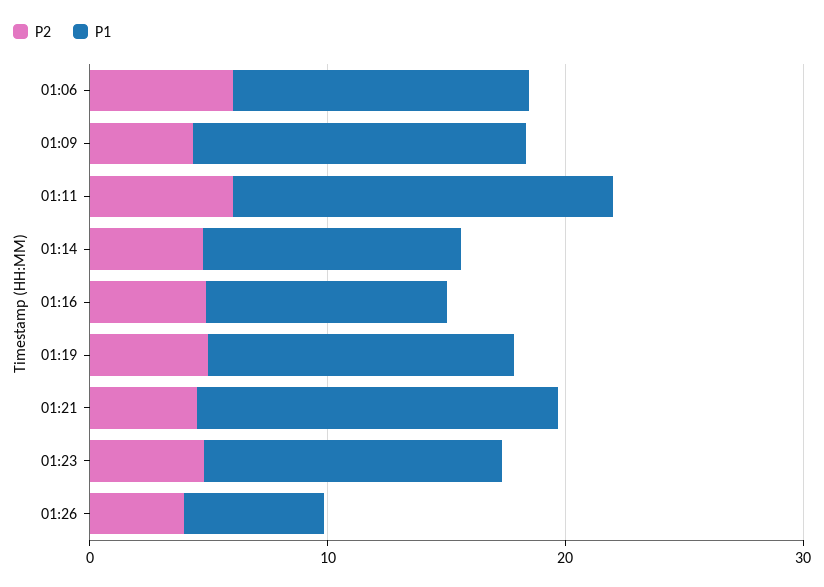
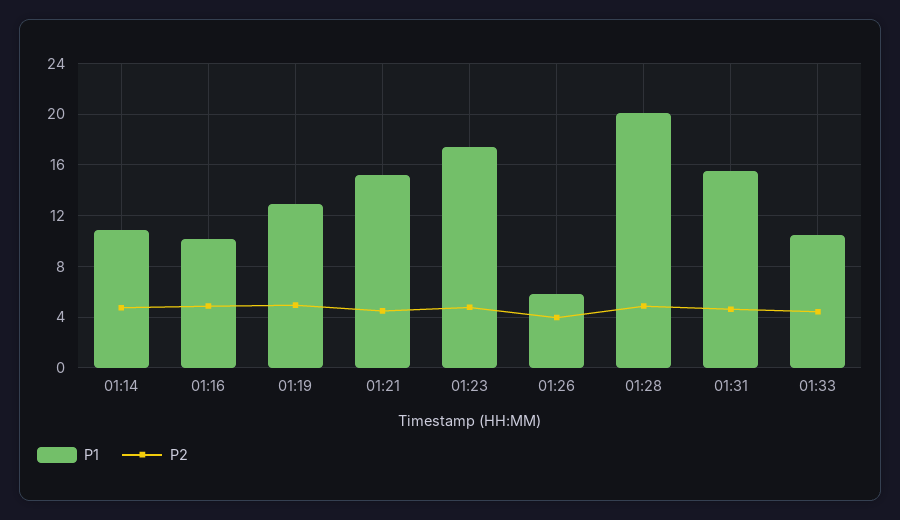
P2, 01:06: 6 -> none
P1, 01:06: 12 -> none
P2, 01:09: 4 -> none
P1, 01:09: 14 -> none
P2, 01:11: 6 -> none
P1, 01:11: 16 -> none
P1, 01:23: 12 -> 17.5
P1, 01:28: none -> 20
P2, 01:28: none -> 5
P1, 01:31: none -> 15.5
P2, 01:31: none -> 4.5
P1, 01:33: none -> 10.5
P2, 01:33: none -> 4.5

